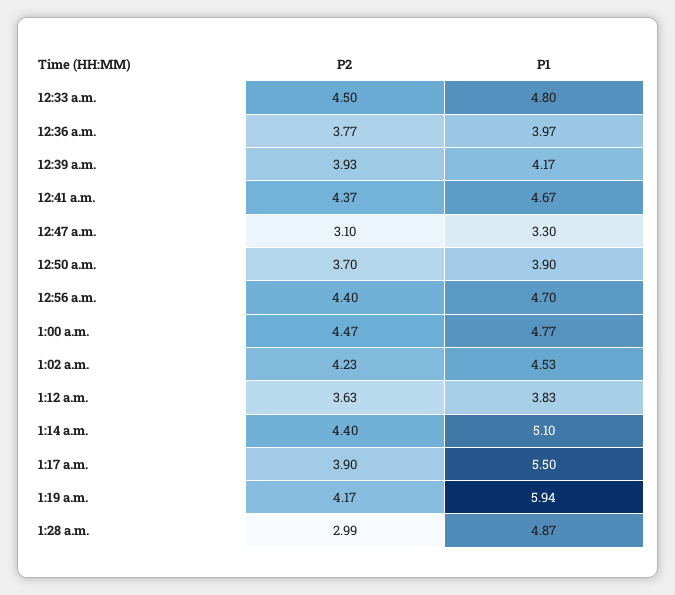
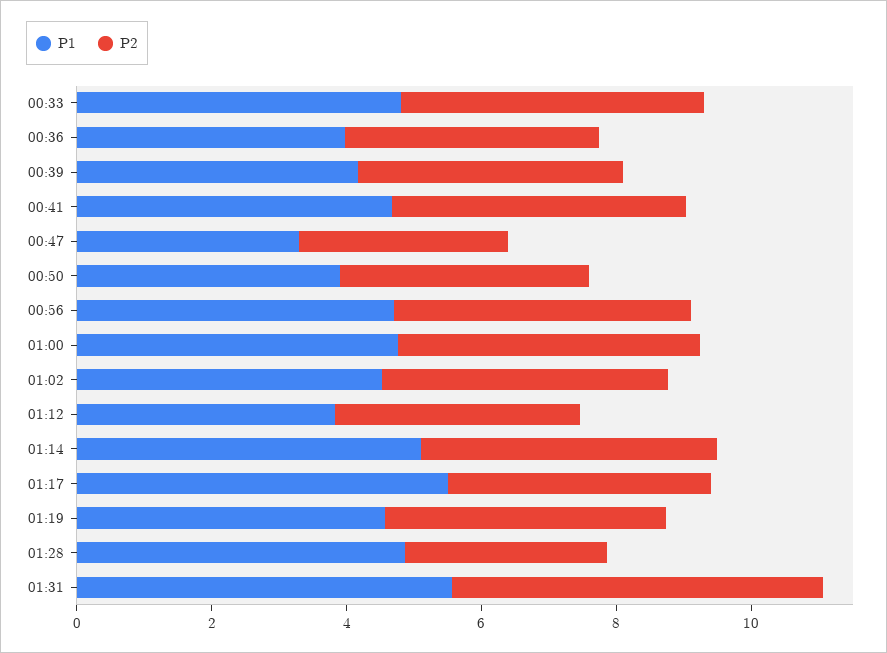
P1, 1:19 a.m.: 5.94 -> 4.5
P1, 01:31: none -> 5.5
P2, 01:31: none -> 5.5

